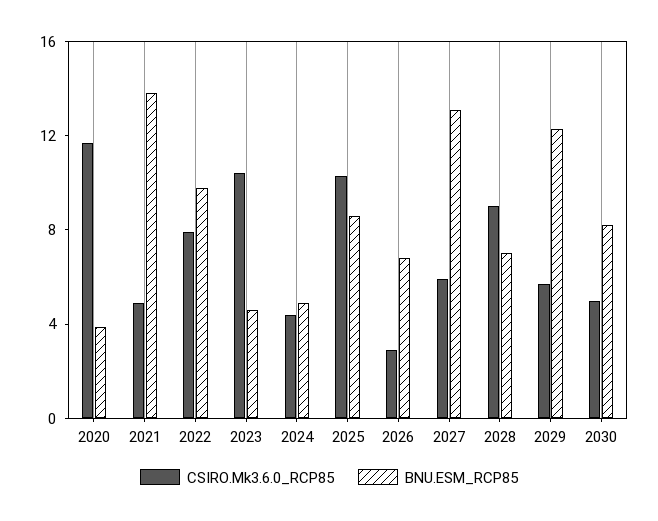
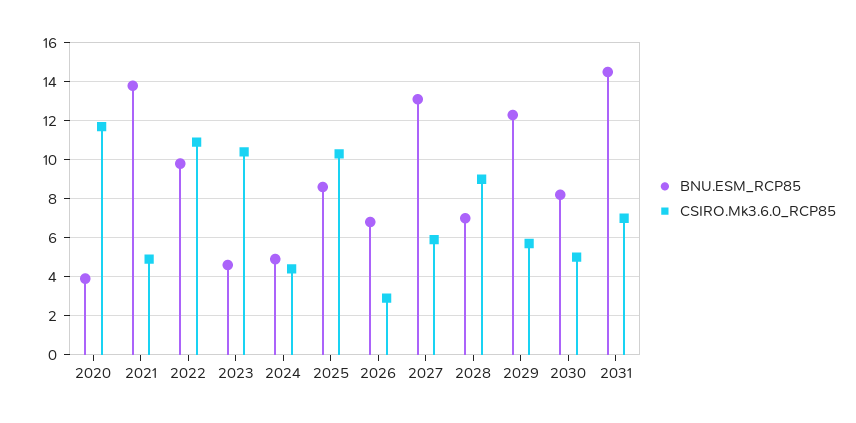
CSIRO.Mk3.6.0_RCP85, 2022: 8 -> 11
BNU.ESM_RCP85, 2031: none -> 14.5
CSIRO.Mk3.6.0_RCP85, 2031: none -> 7

